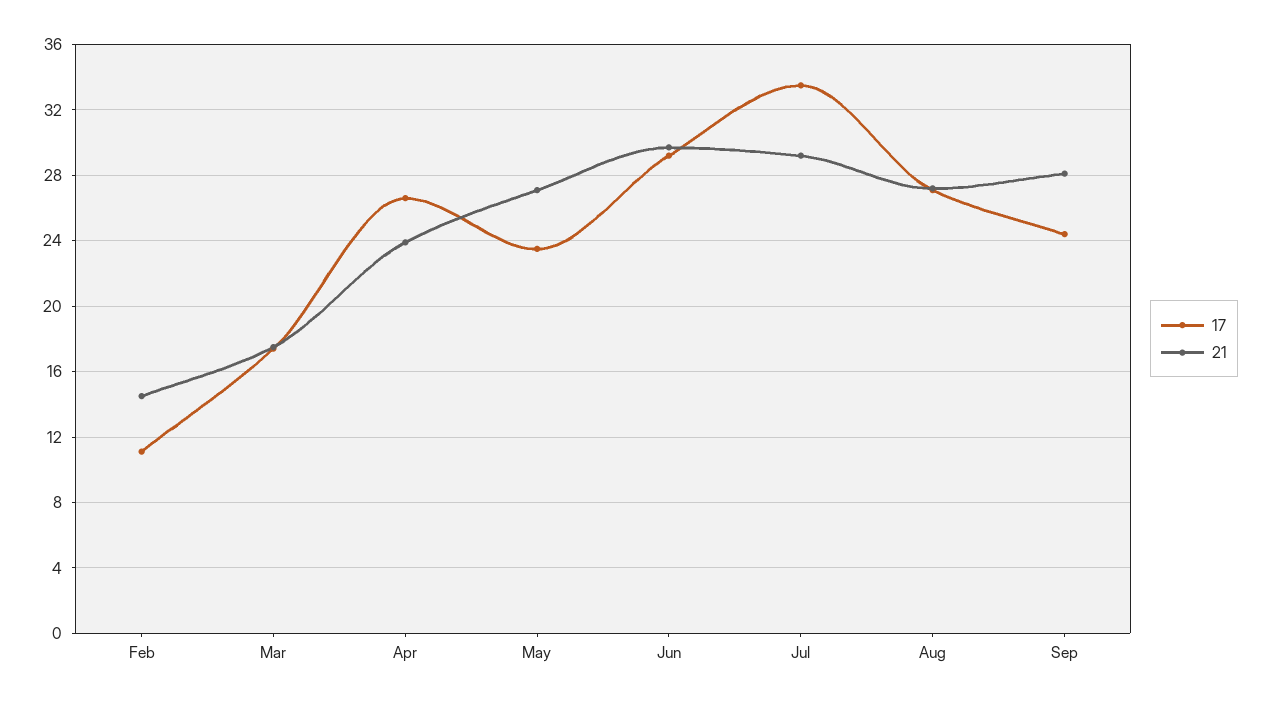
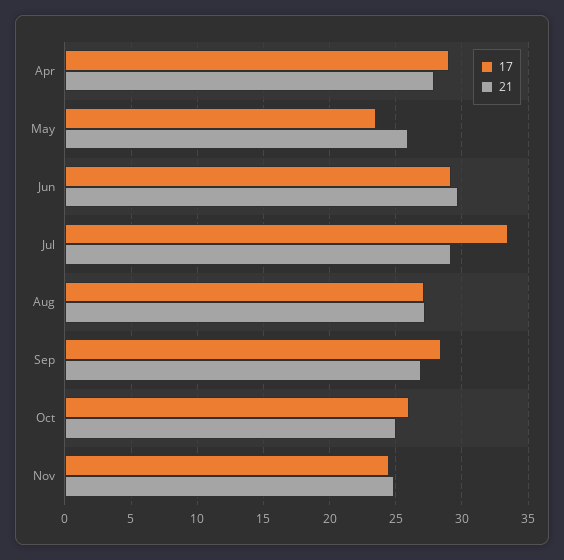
17, Feb: 11 -> none
21, Feb: 14.5 -> none
17, Mar: 17.5 -> none
21, Mar: 17.5 -> none
17, Apr: 26.5 -> 29
21, Apr: 24 -> 28
21, May: 27 -> 26
17, Sep: 24.5 -> 28.5
21, Sep: 28 -> 27
17, Oct: none -> 26
21, Oct: none -> 25
17, Nov: none -> 24.5
21, Nov: none -> 25

